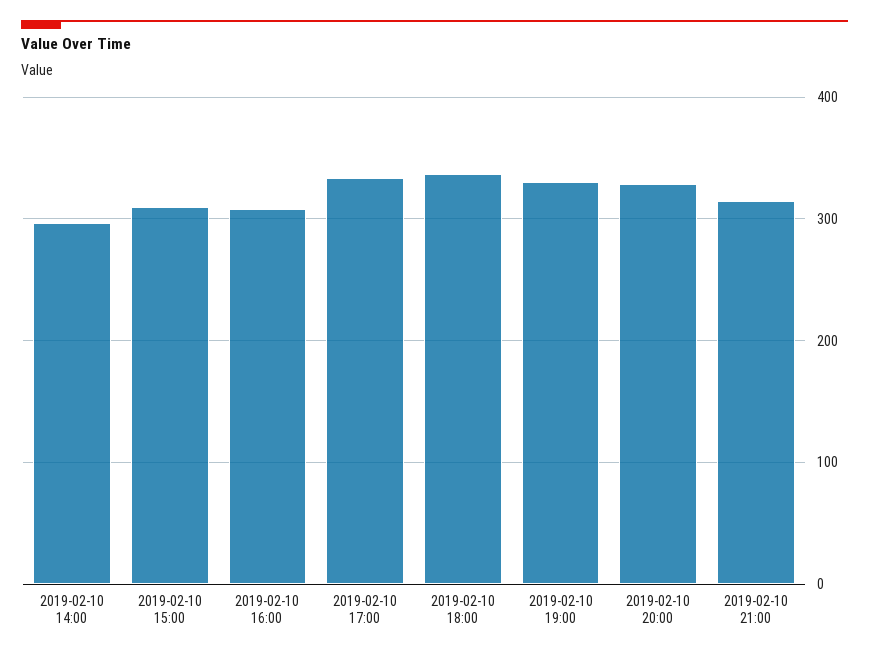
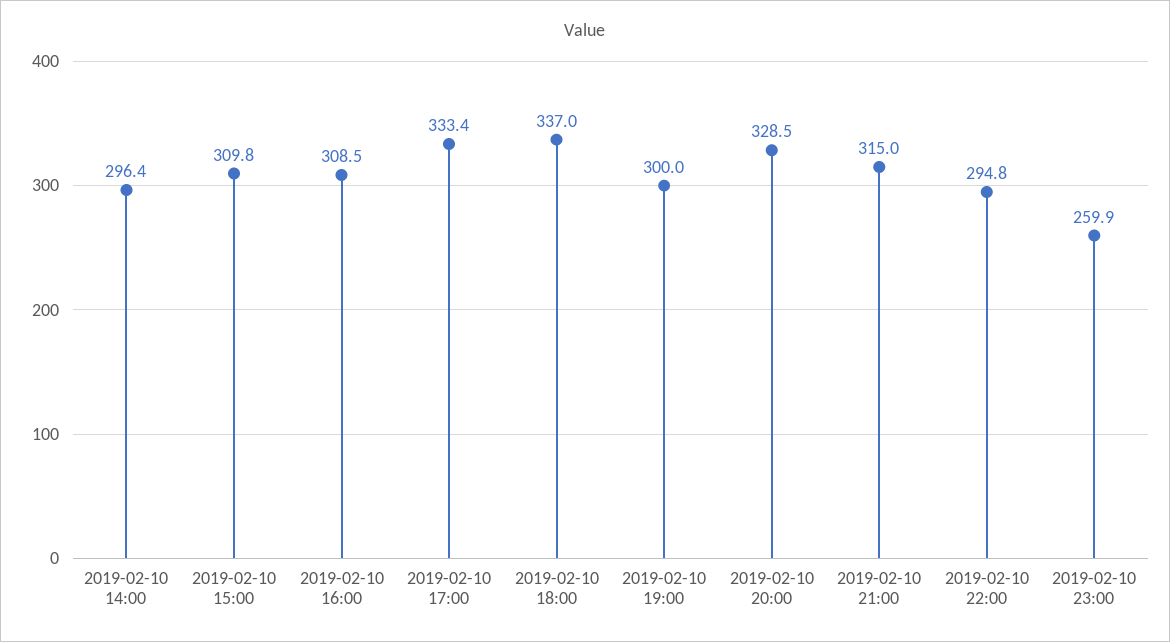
2019-02-10 19:00: 330 -> 300
2019-02-10 22:00: none -> 294.8
2019-02-10 23:00: none -> 259.9

